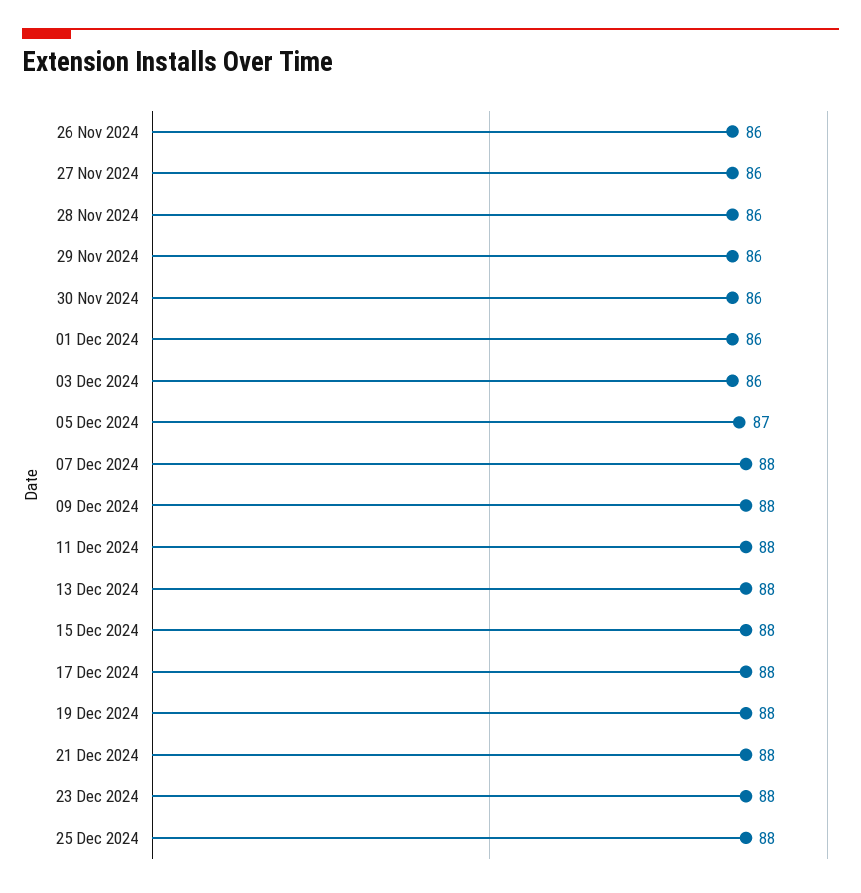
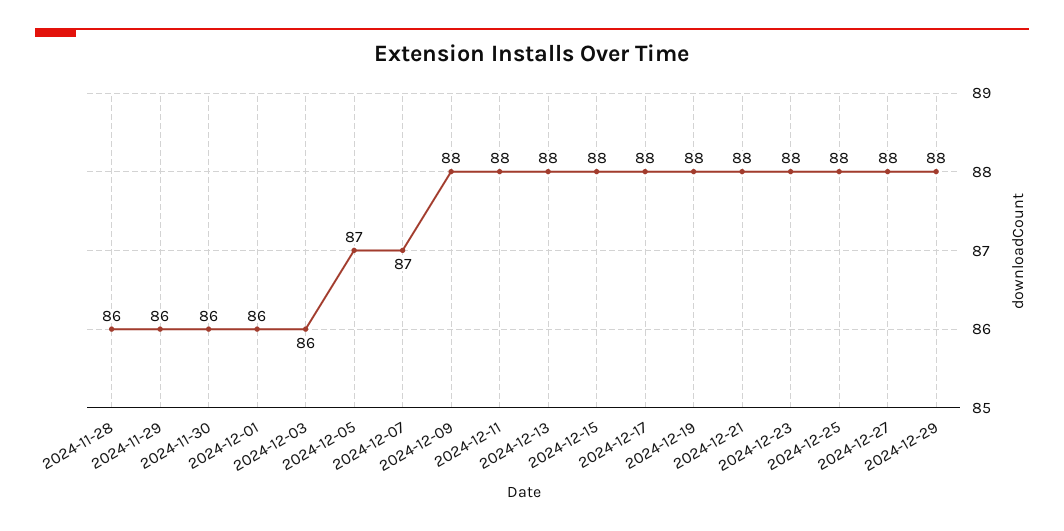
26 Nov 2024: 86 -> none
27 Nov 2024: 86 -> none
07 Dec 2024: 88 -> 87
2024-12-27: none -> 88
2024-12-29: none -> 88

